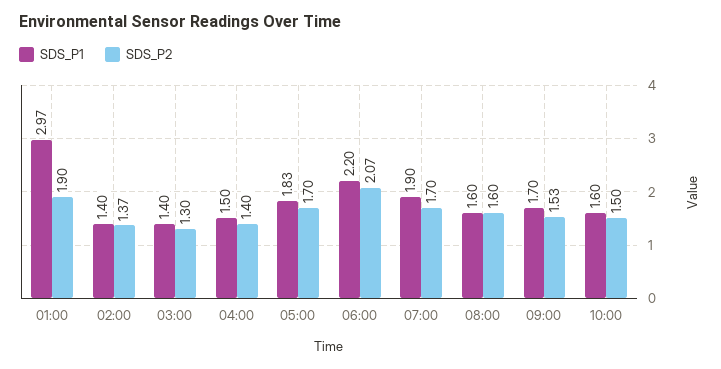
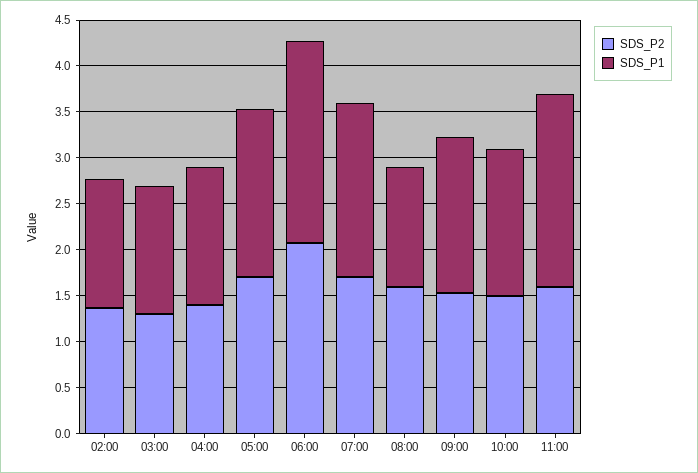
SDS_P1, 01:00: 2.97 -> none
SDS_P2, 01:00: 1.9 -> none
SDS_P1, 08:00: 1.6 -> 1.3
SDS_P2, 11:00: none -> 1.6
SDS_P1, 11:00: none -> 2.1

